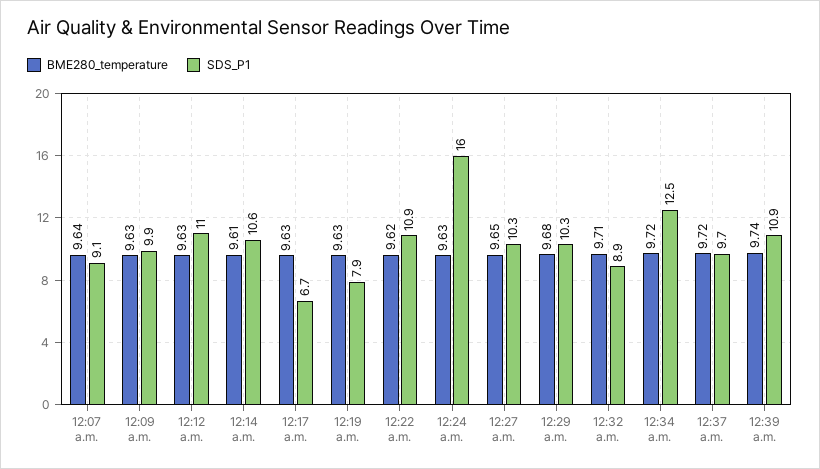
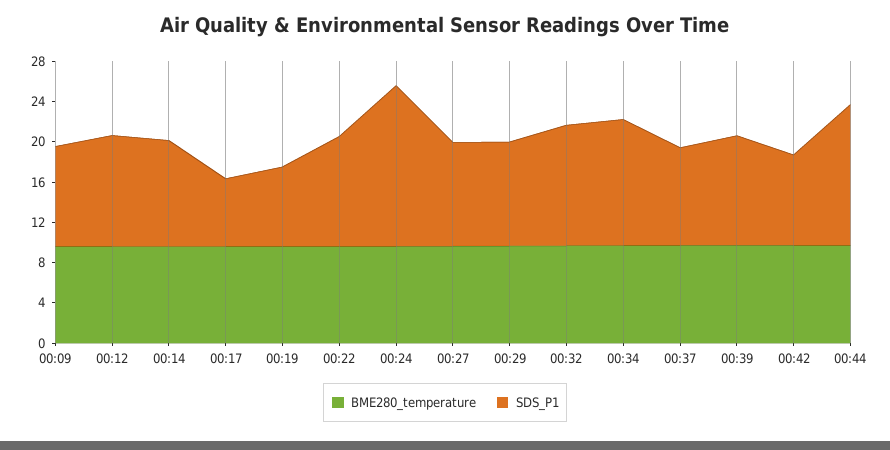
BME280_temperature, 12:07 a.m.: 9.64 -> none
SDS_P1, 12:07 a.m.: 9.1 -> none
SDS_P1, 12:32 a.m.: 8.9 -> 12
BME280_temperature, 00:42: none -> 10
SDS_P1, 00:42: none -> 9
BME280_temperature, 00:44: none -> 10
SDS_P1, 00:44: none -> 14

